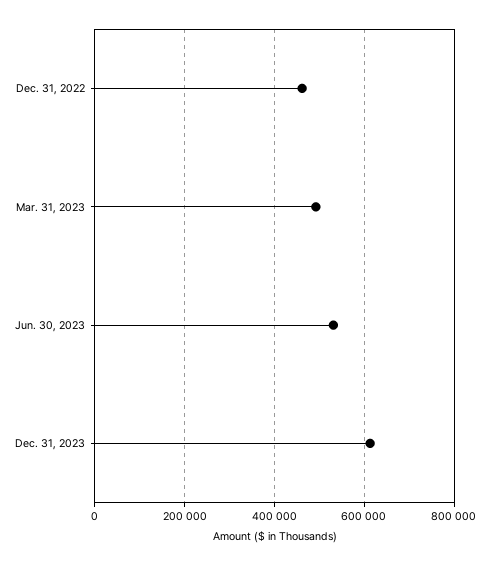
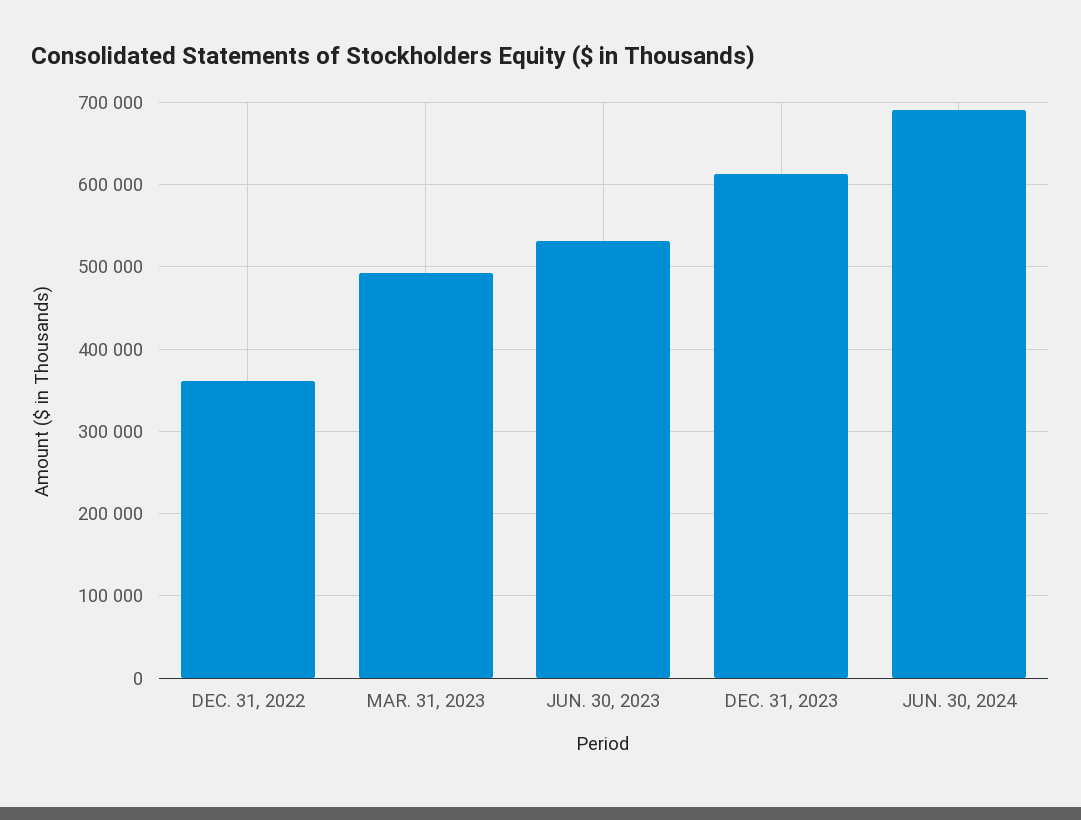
Dec. 31, 2022: 460000 -> 360000
JUN. 30, 2024: none -> 690000

